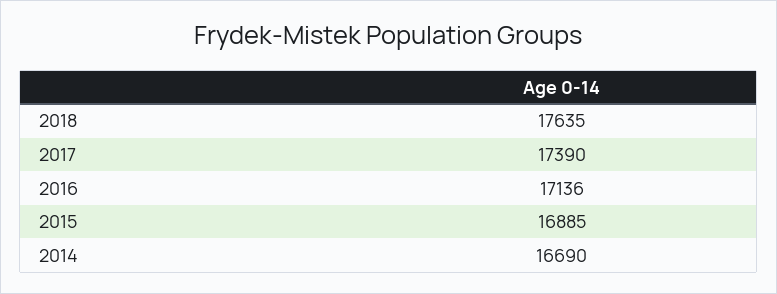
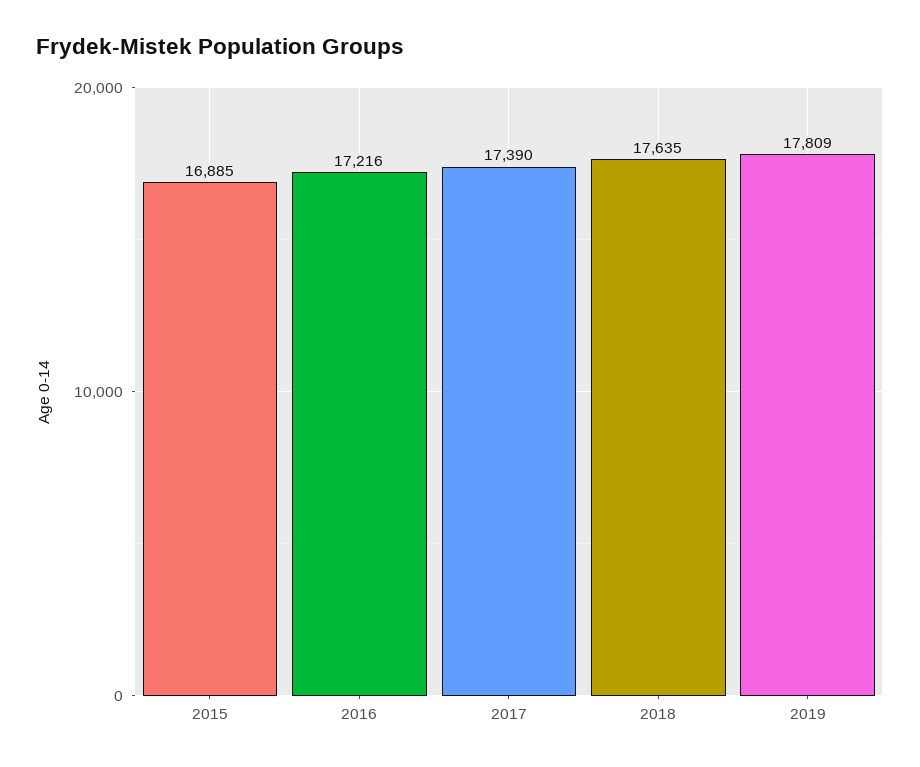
2016: 17136 -> 17216
2014: 16690 -> none
2019: none -> 17809

